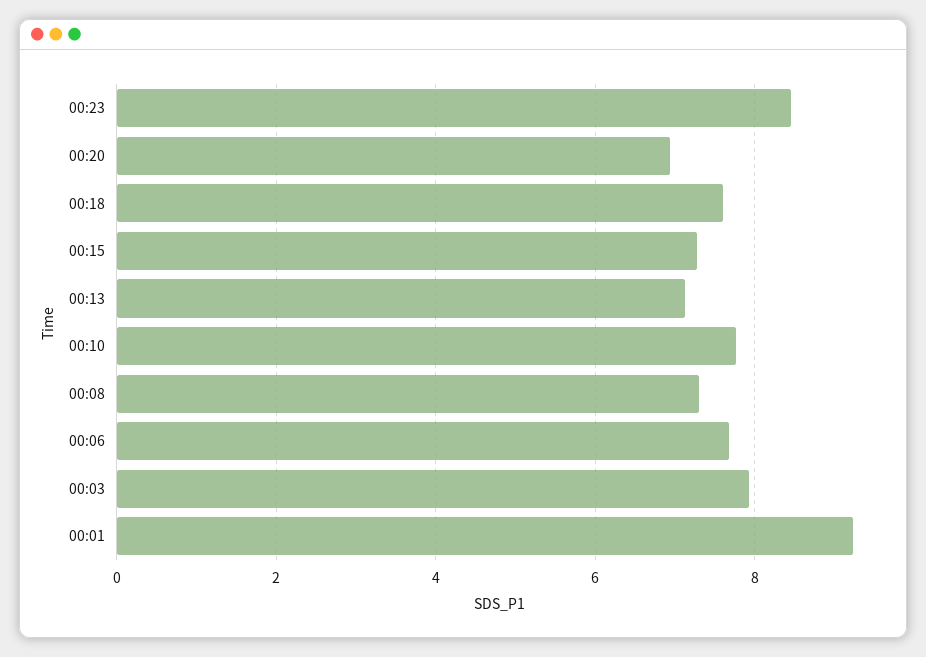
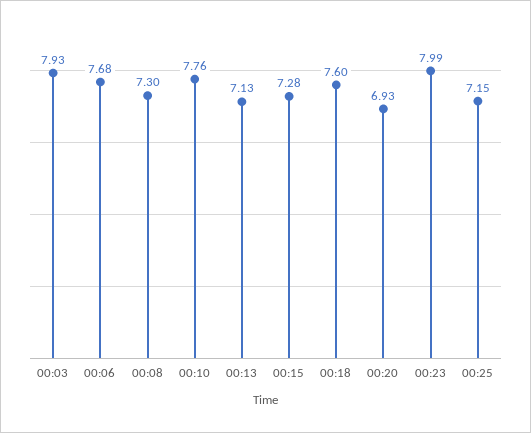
00:23: 8.4 -> 7.99
00:01: 9.2 -> none
00:25: none -> 7.15

